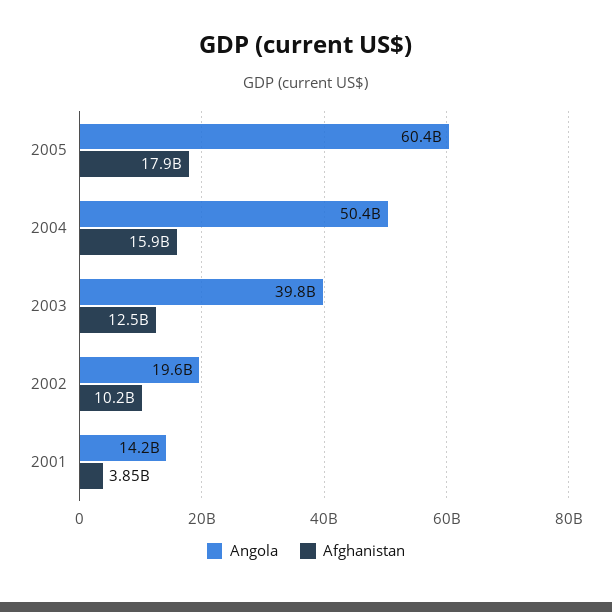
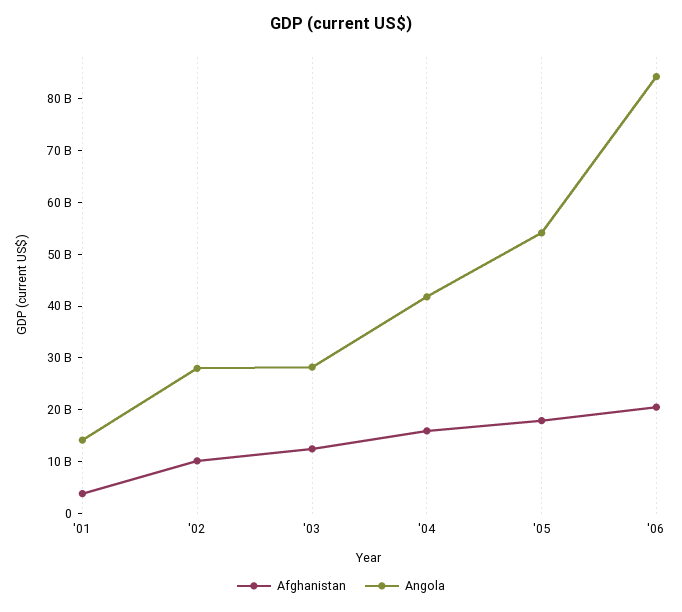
Angola, 2005: 60400000000 -> 54000000000
Angola, 2004: 50400000000 -> 42000000000
Angola, 2003: 39800000000 -> 28000000000
Angola, 2002: 19600000000 -> 28000000000
Afghanistan, '06: none -> 20000000000
Angola, '06: none -> 84000000000

